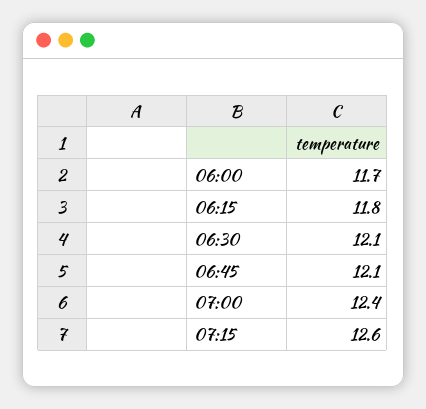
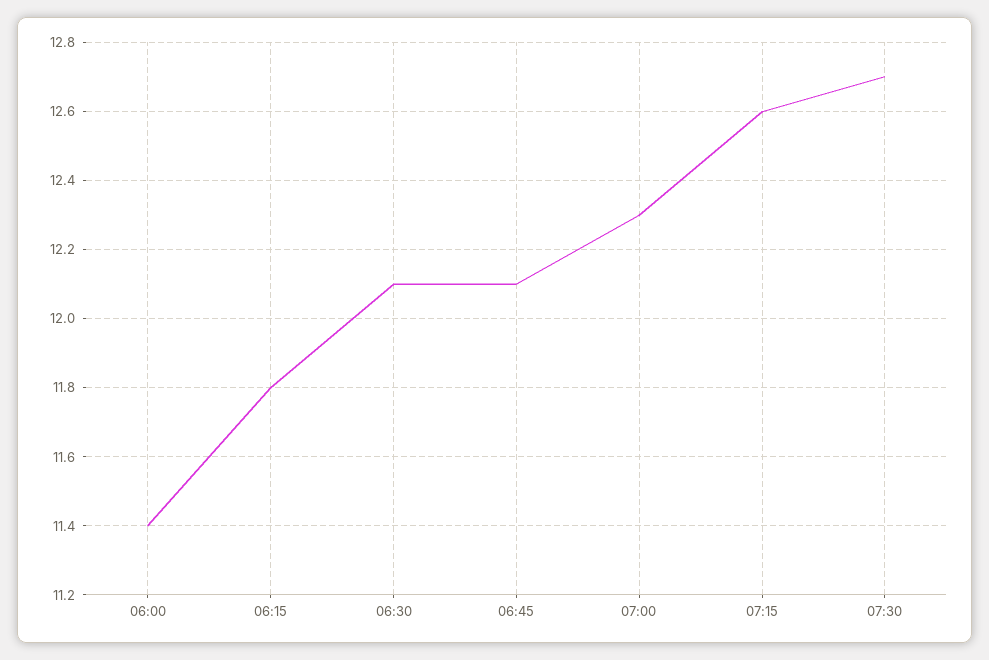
06:00: 11.7 -> 11.4
07:00: 12.4 -> 12.3
07:30: none -> 12.7

